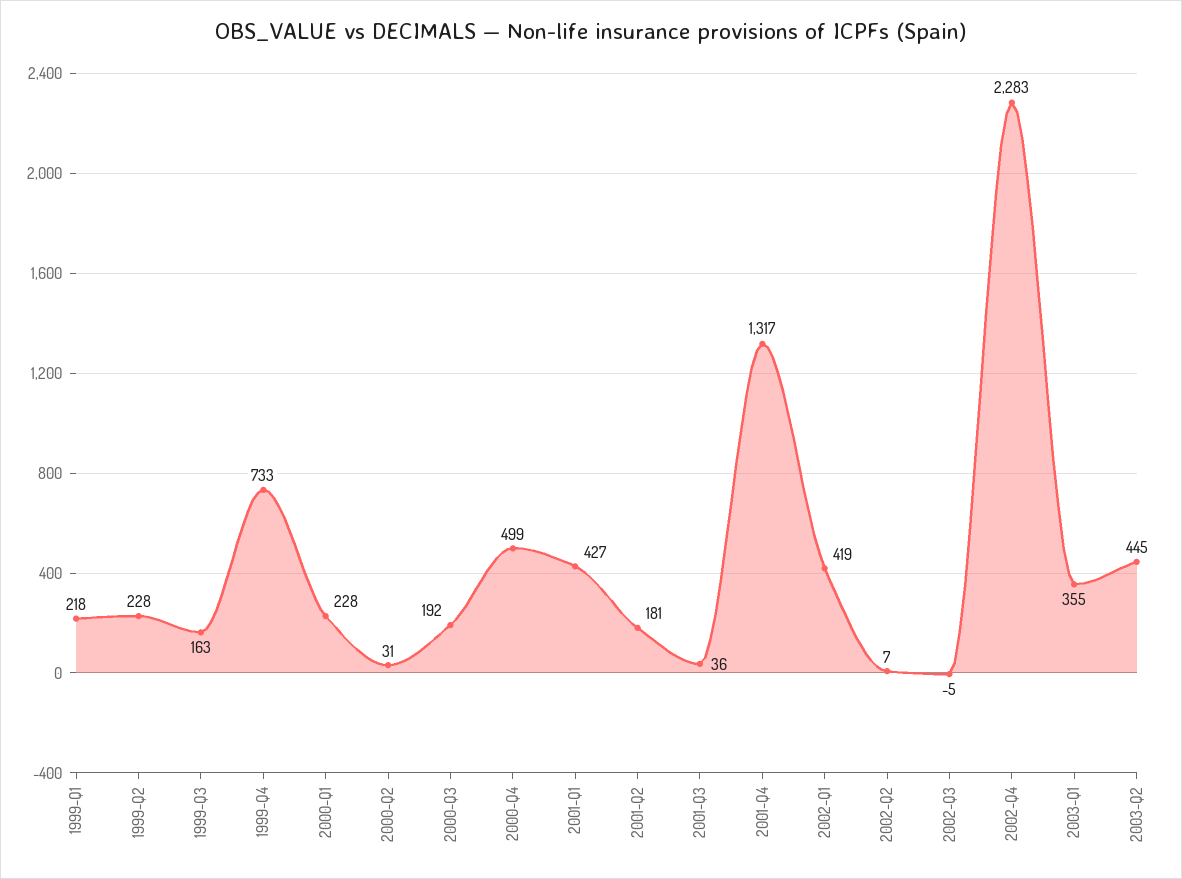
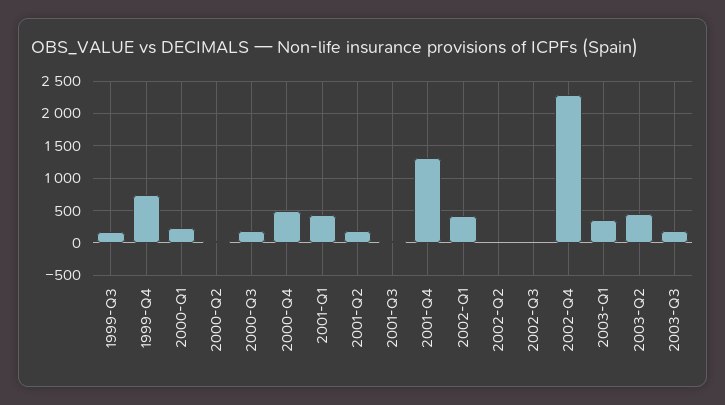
1999-Q1: 218 -> none
1999-Q2: 228 -> none
2003-Q3: none -> 200

